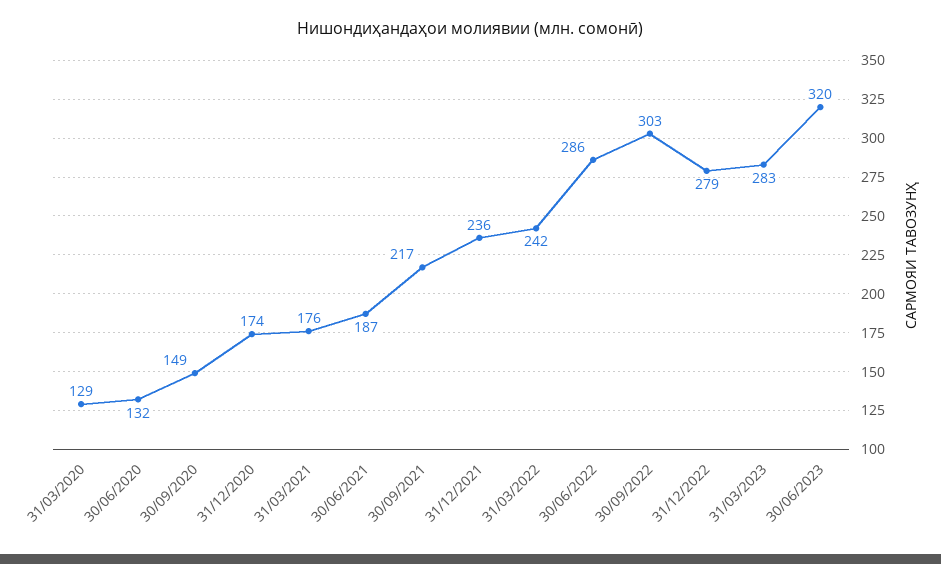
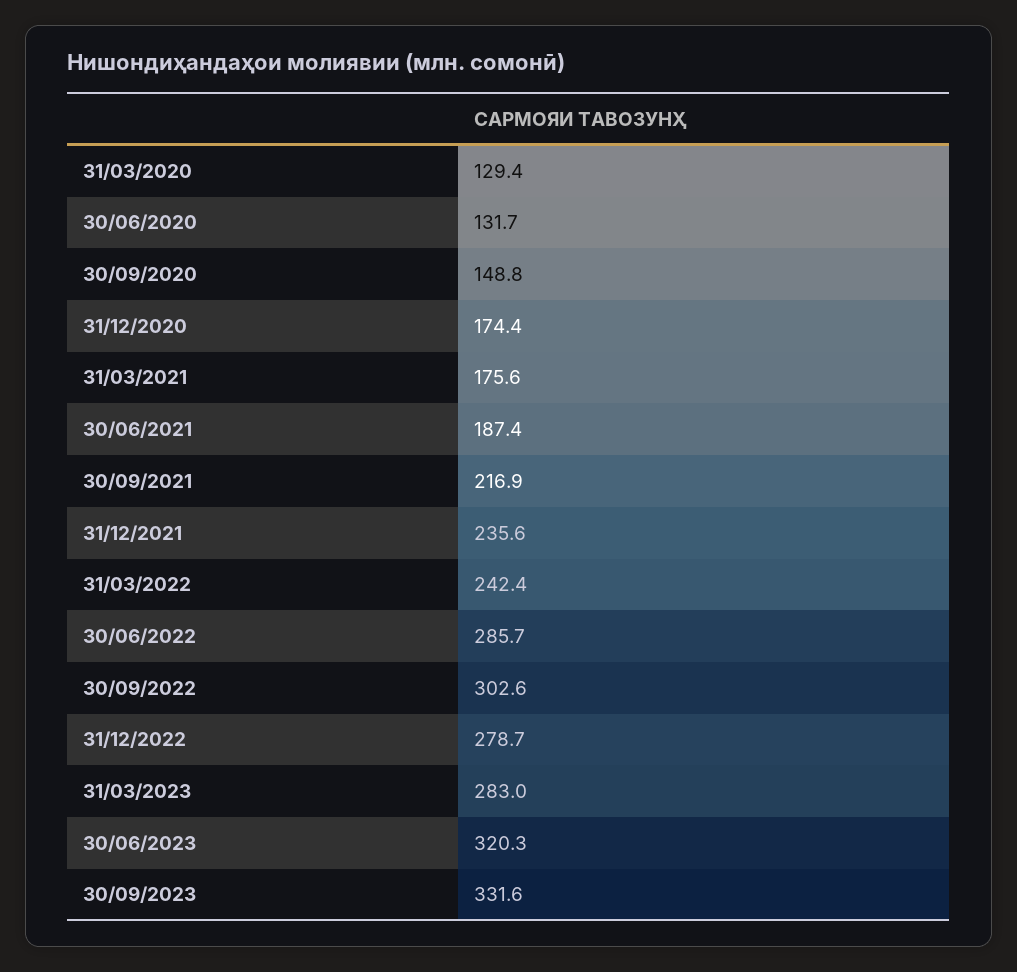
30/09/2023: none -> 331.6

